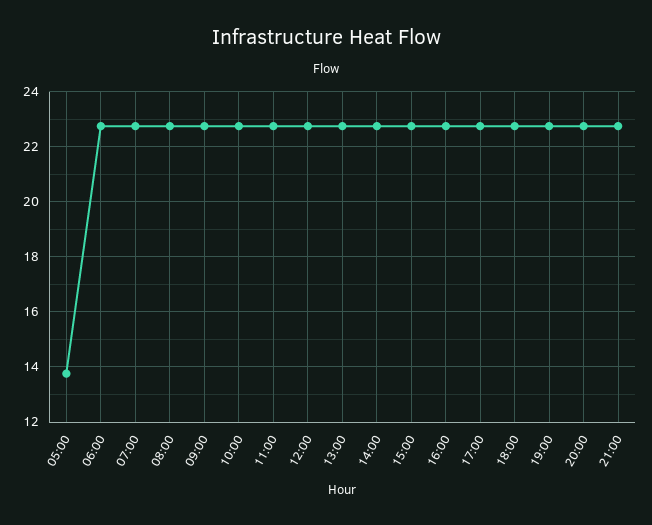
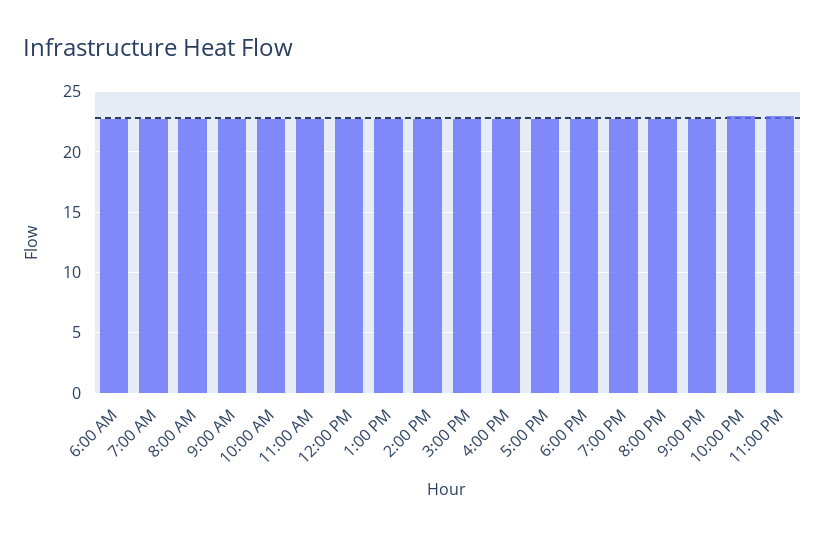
05:00: 13.75 -> none
10:00 PM: none -> 23
11:00 PM: none -> 23

